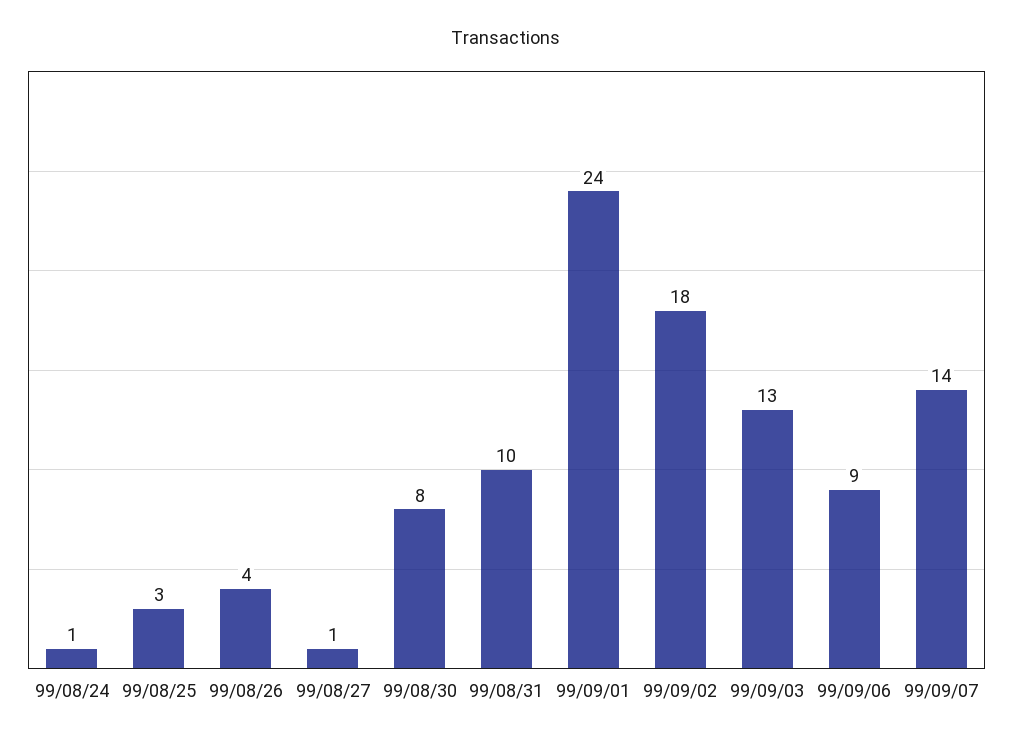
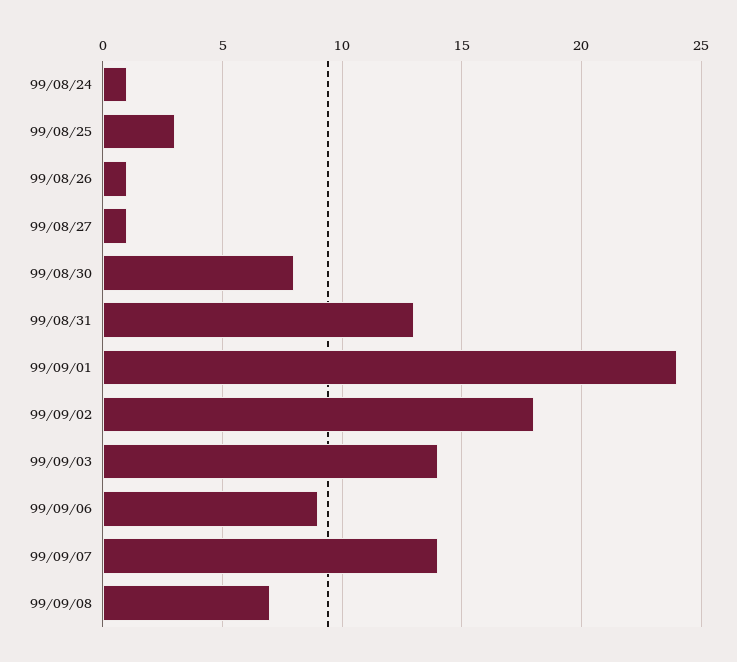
99/08/26: 4 -> 1
99/08/31: 10 -> 13
99/09/03: 13 -> 14
99/09/08: none -> 7

